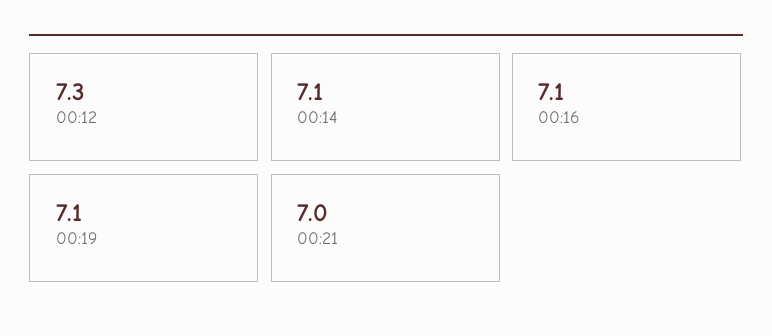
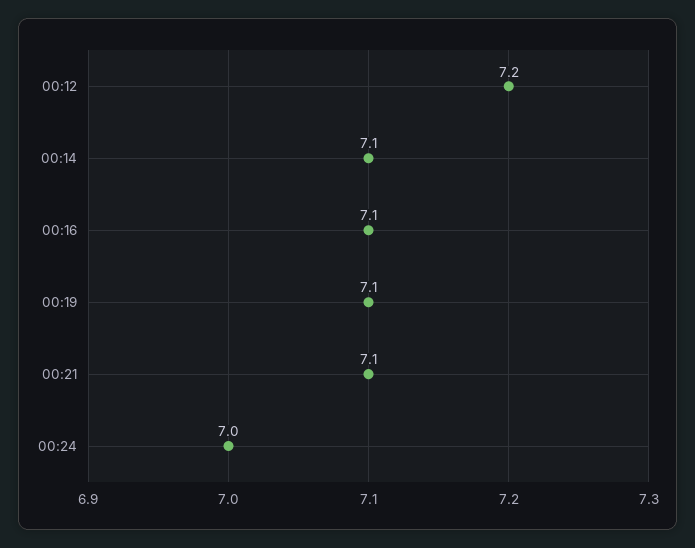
00:12: 7.3 -> 7.2
00:21: 7 -> 7.1
00:24: none -> 7

